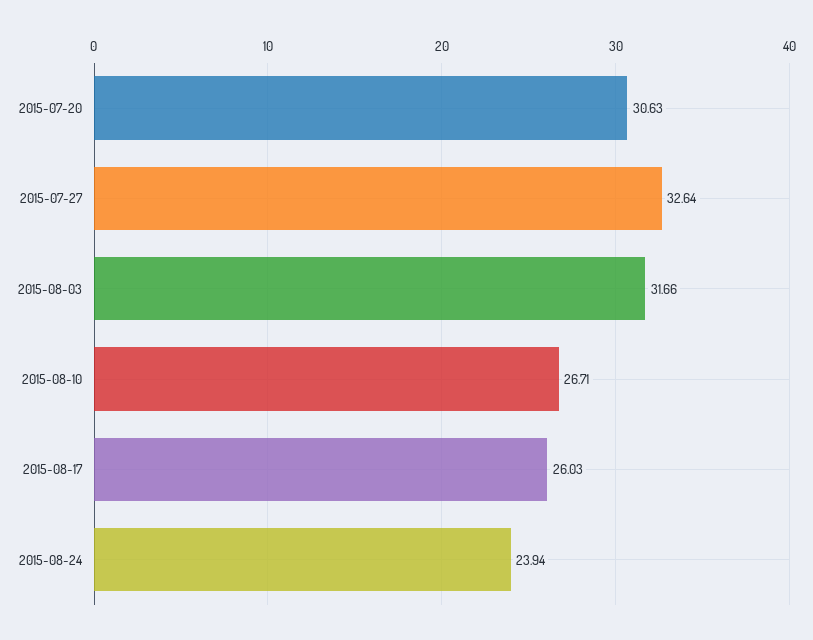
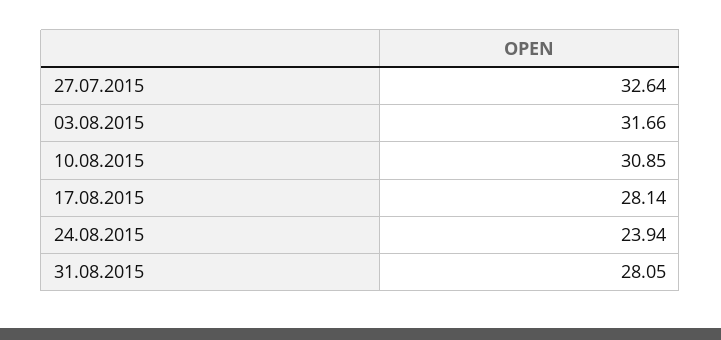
2015-07-20: 30.63 -> none
2015-08-10: 26.71 -> 30.85
2015-08-17: 26.03 -> 28.14
31.08.2015: none -> 28.05

